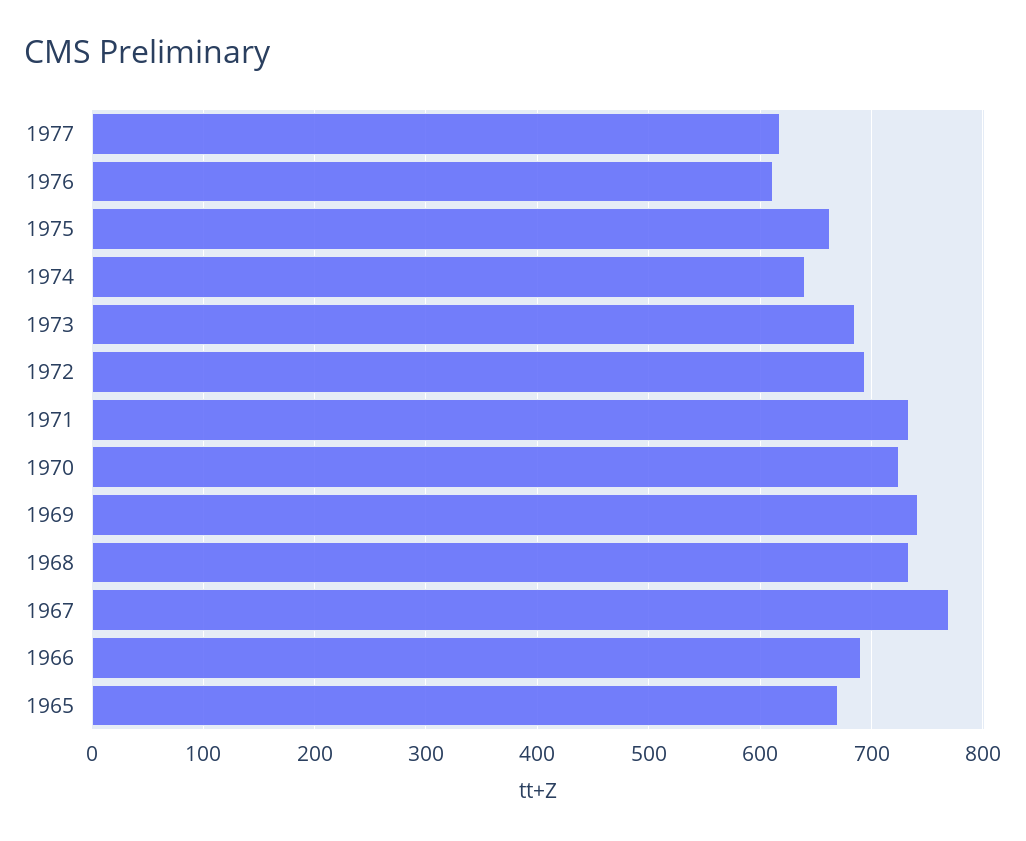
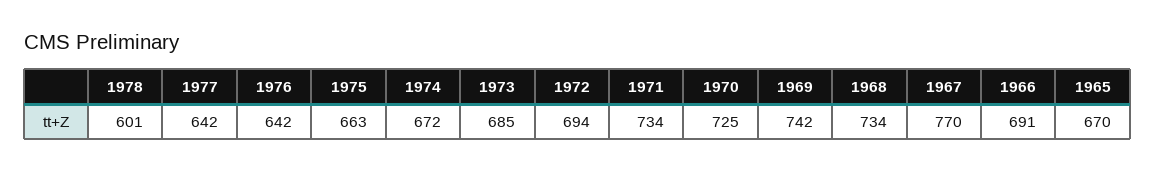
1977: 620 -> 642
1976: 610 -> 642
1974: 640 -> 672
1978: none -> 601

